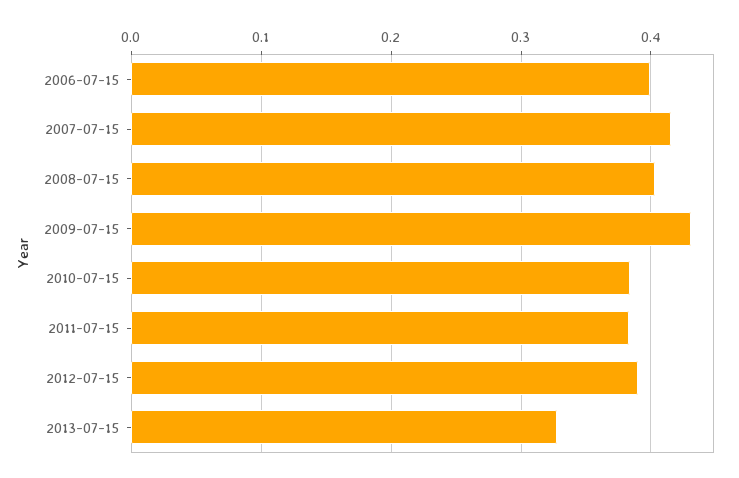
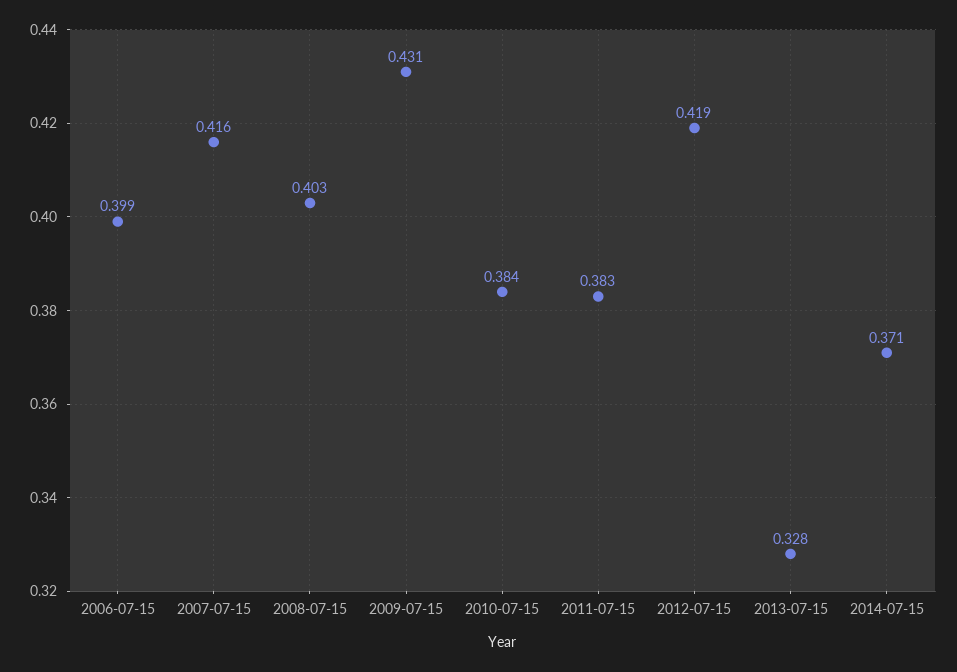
2012-07-15: 0.39 -> 0.419
2014-07-15: none -> 0.371

